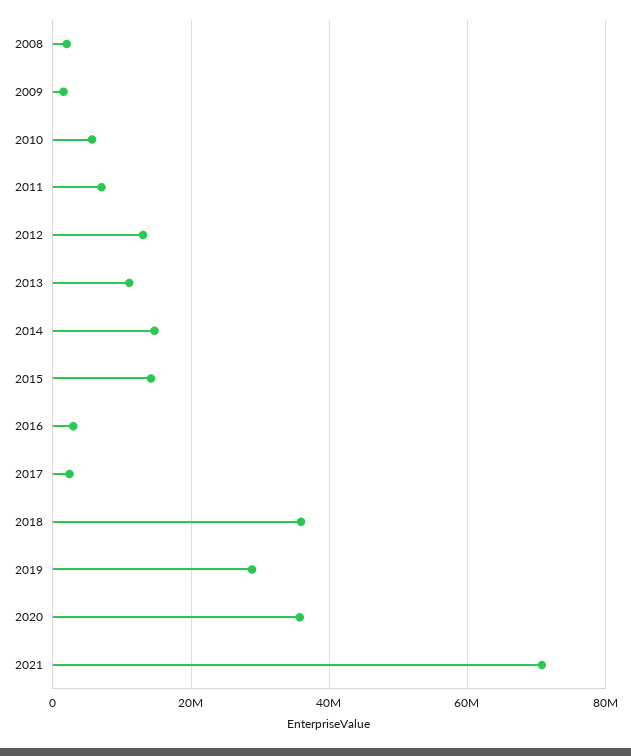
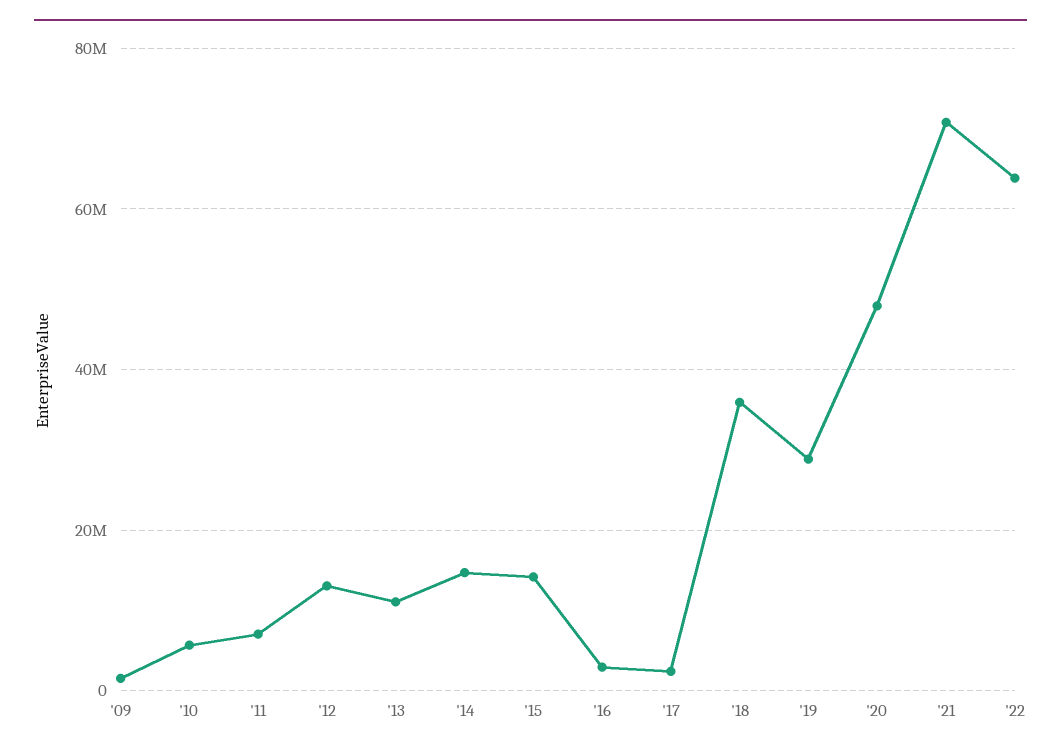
2008: 2000000 -> none
2020: 36000000 -> 48000000
'22: none -> 64000000

